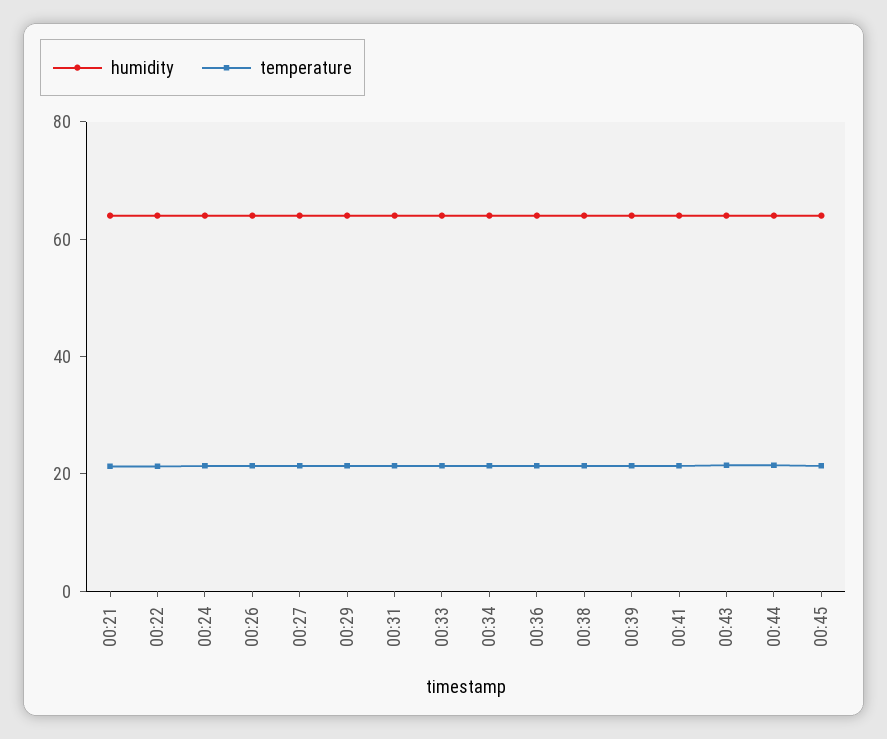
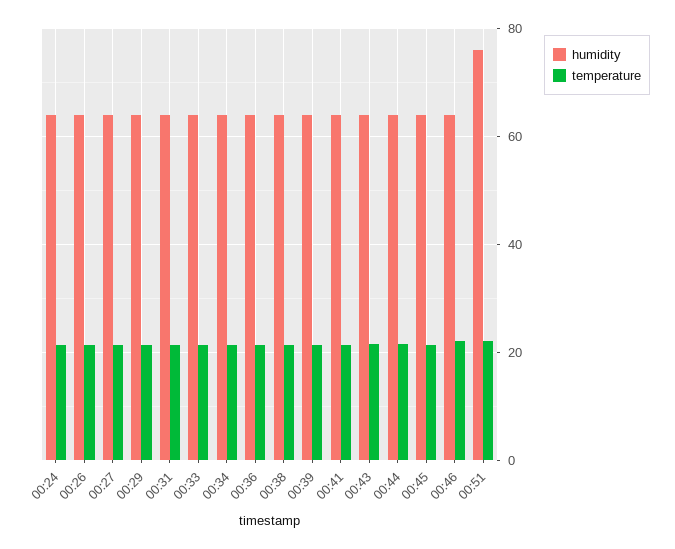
humidity, 00:21: 65 -> none
temperature, 00:21: 20 -> none
humidity, 00:22: 65 -> none
temperature, 00:22: 20 -> none
humidity, 00:46: none -> 64
temperature, 00:46: none -> 22
humidity, 00:51: none -> 76
temperature, 00:51: none -> 22

